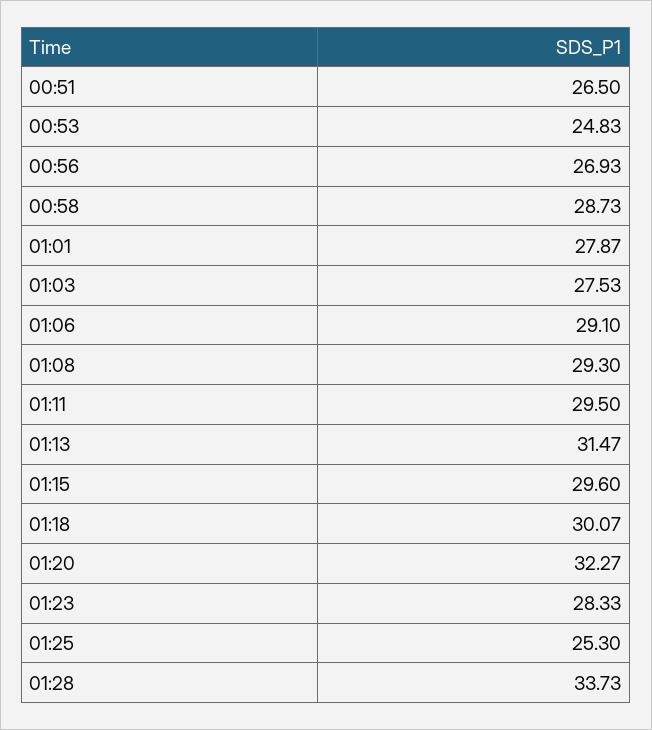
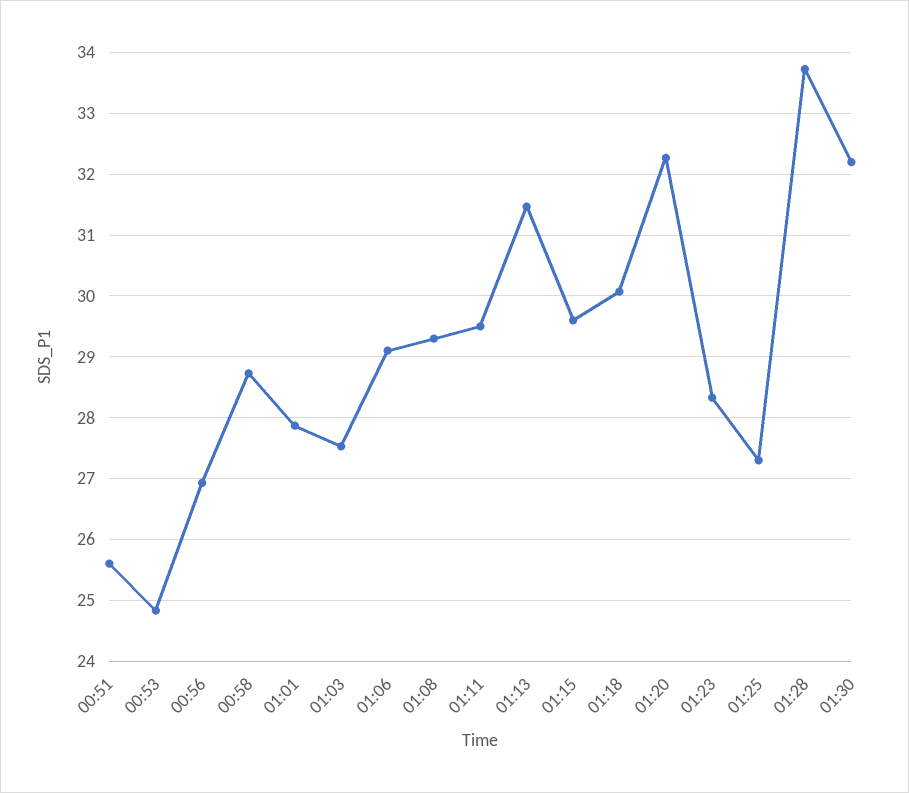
00:51: 26.5 -> 25.6
01:25: 25.3 -> 27.3
01:30: none -> 32.2

